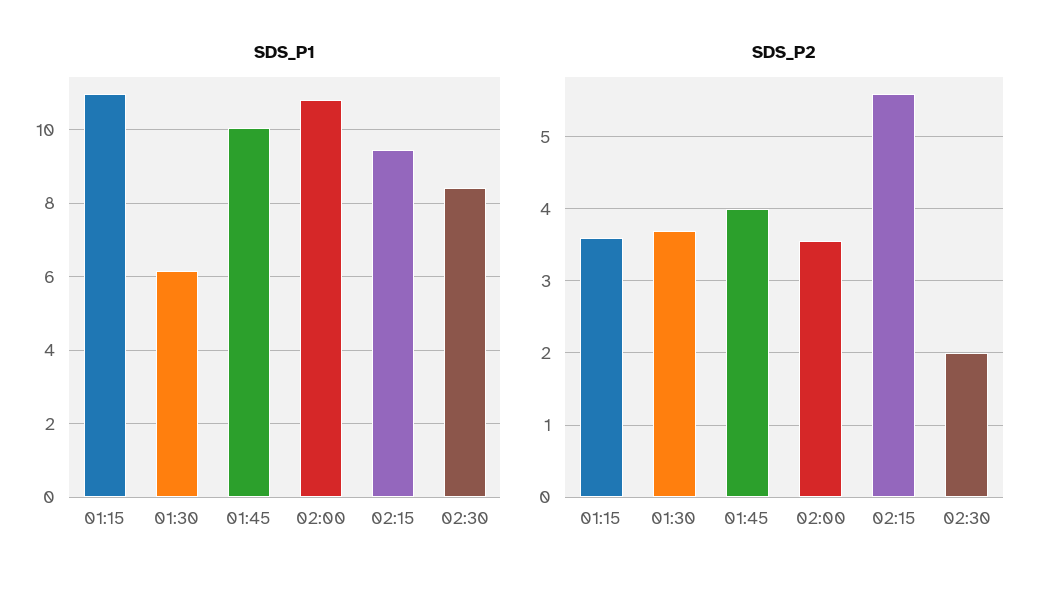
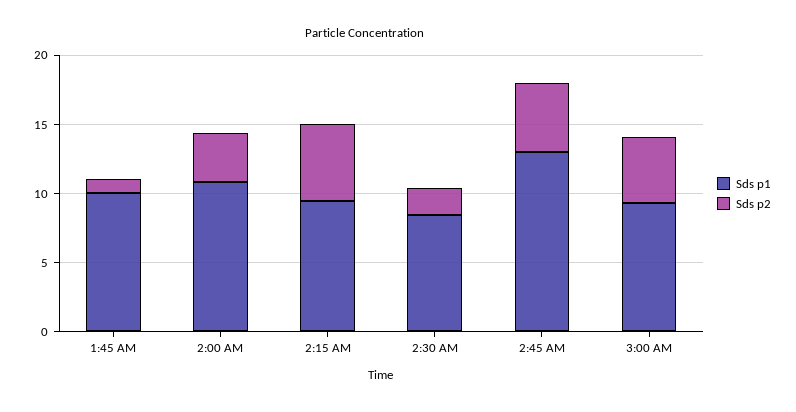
SDS_P1, 01:15: 11 -> none
SDS_P1, 01:30: 6.2 -> none
SDS_P2, 01:15: 3.6 -> none
SDS_P2, 01:30: 3.7 -> none
SDS_P2, 01:45: 4 -> 1
SDS_P1, 2:45 AM: none -> 13
SDS_P2, 2:45 AM: none -> 5
SDS_P1, 3:00 AM: none -> 9
SDS_P2, 3:00 AM: none -> 5

